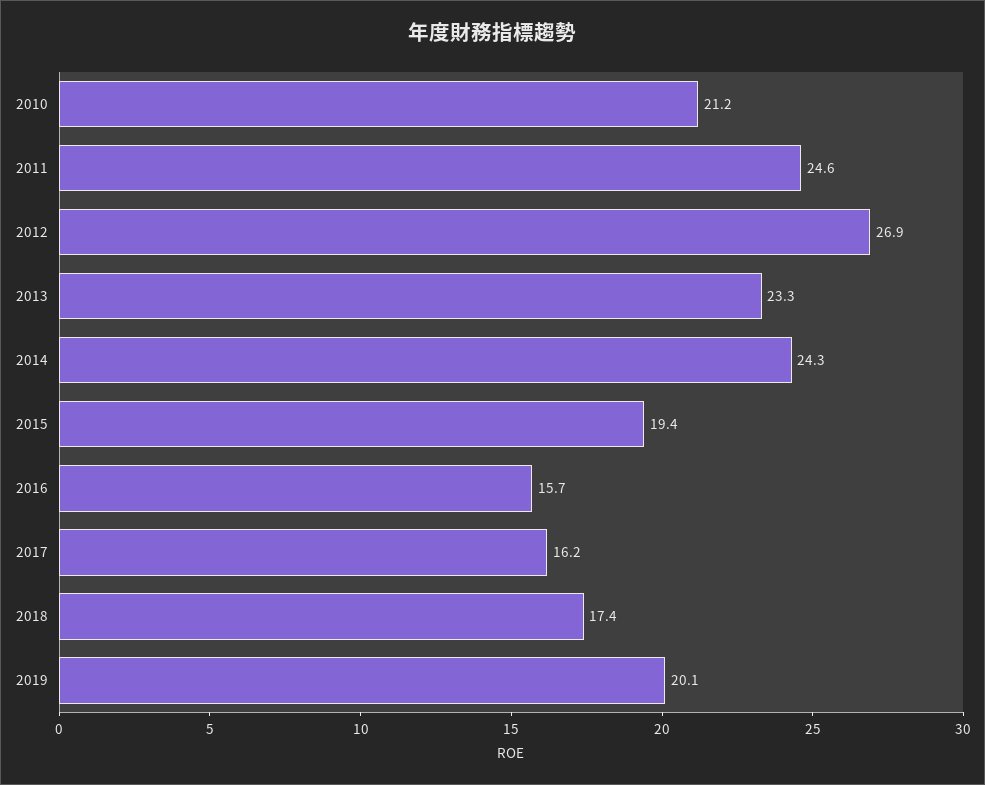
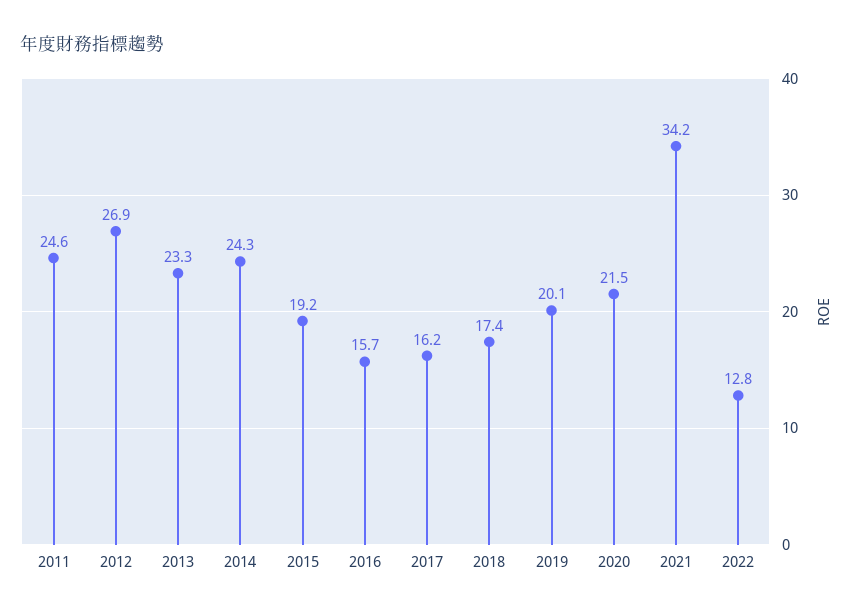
2010: 21.2 -> none
2015: 19.4 -> 19.2
2020: none -> 21.5
2021: none -> 34.2
2022: none -> 12.8

